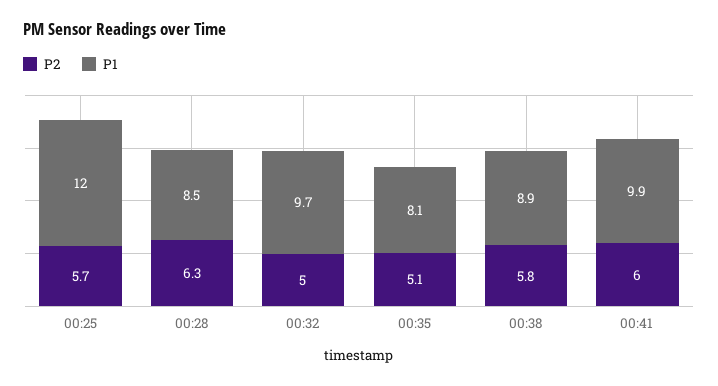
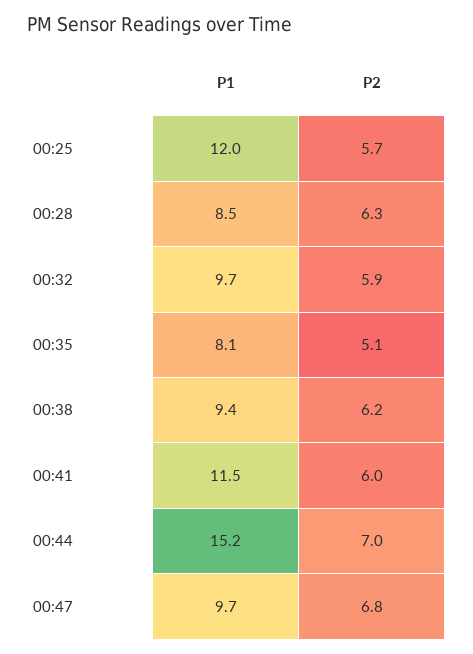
P2, 00:32: 5 -> 5.9
P2, 00:38: 5.8 -> 6.2
P1, 00:38: 8.9 -> 9.4
P1, 00:41: 9.9 -> 11.5
P1, 00:44: none -> 15.2
P2, 00:44: none -> 7
P1, 00:47: none -> 9.7
P2, 00:47: none -> 6.8

